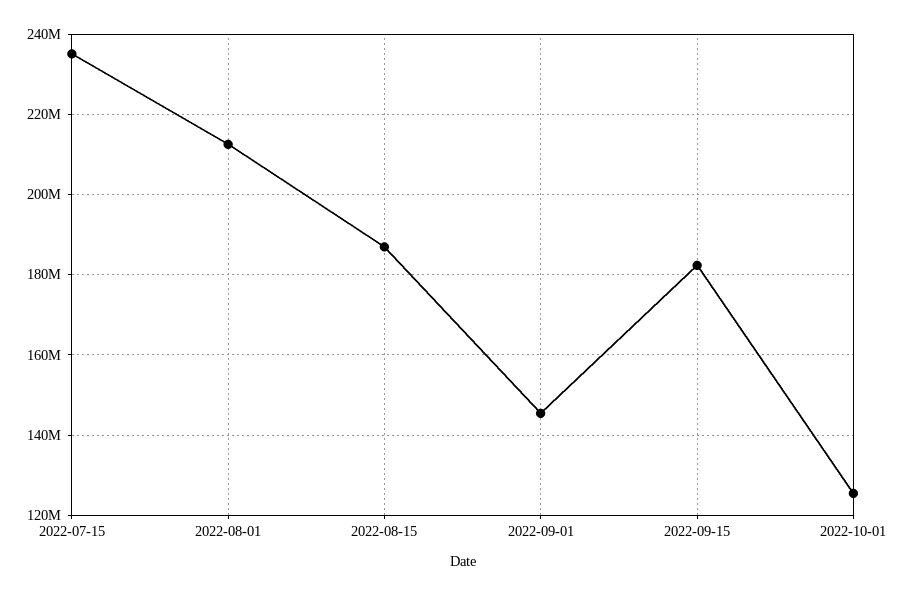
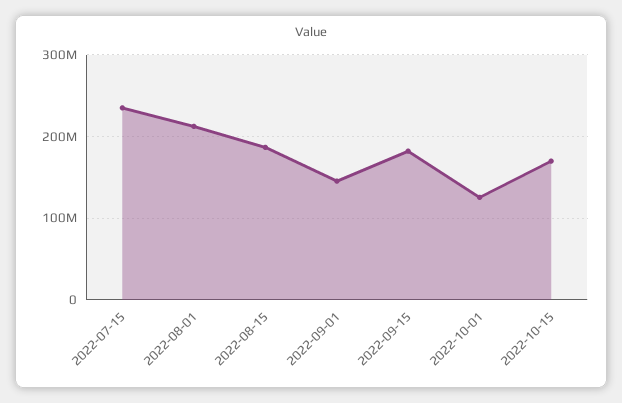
2022-10-15: none -> 170000000

